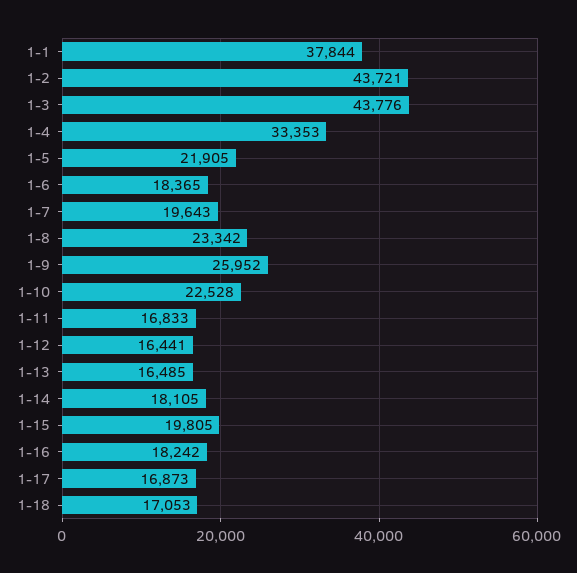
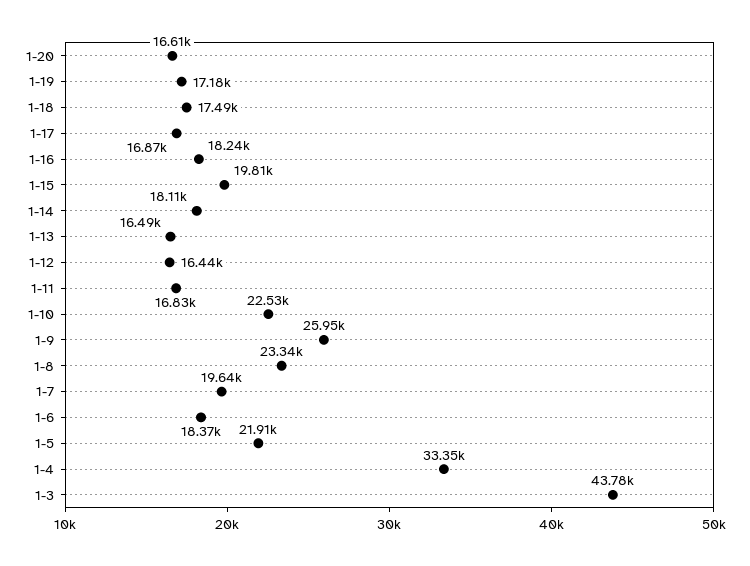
1-1: 37844 -> none
1-2: 43721 -> none
1-18: 17053 -> 17490
1-20: none -> 16610
1-19: none -> 17180

